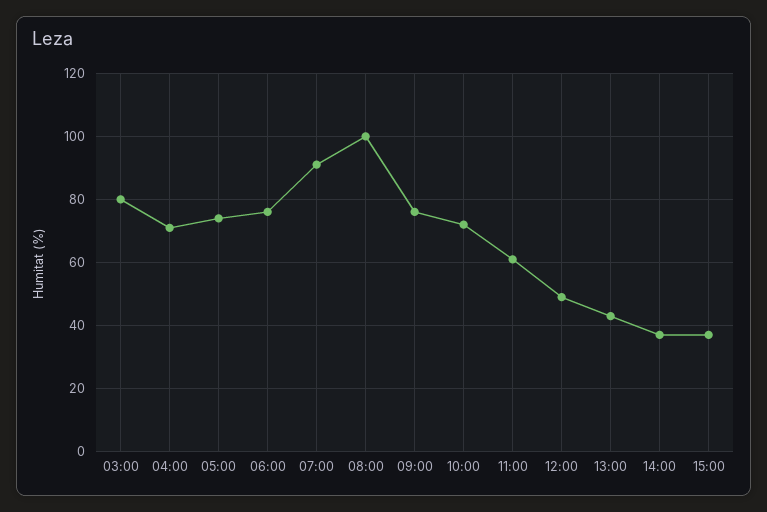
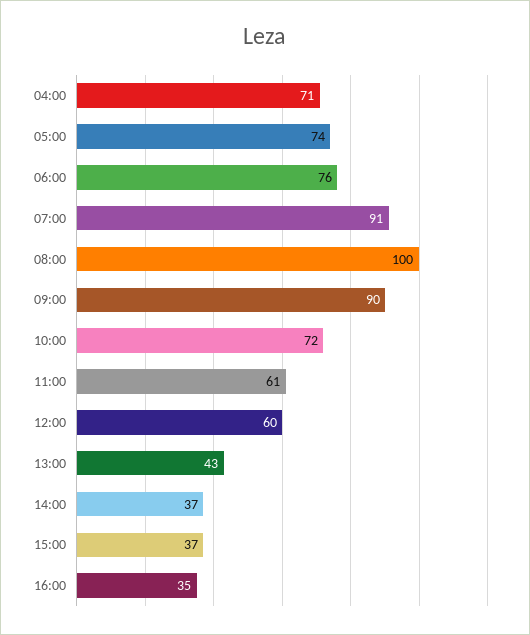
03:00: 80 -> none
09:00: 75 -> 90
12:00: 50 -> 60
16:00: none -> 35

